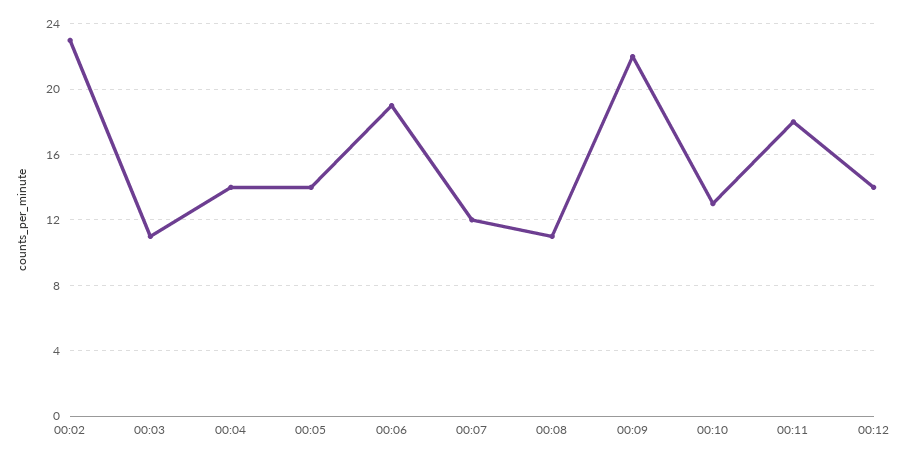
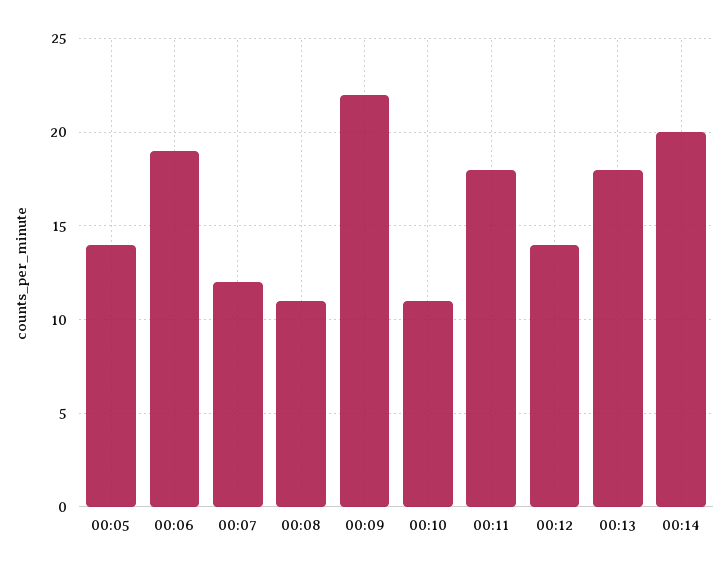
00:02: 23 -> none
00:03: 11 -> none
00:04: 14 -> none
00:10: 13 -> 11
00:13: none -> 18
00:14: none -> 20

